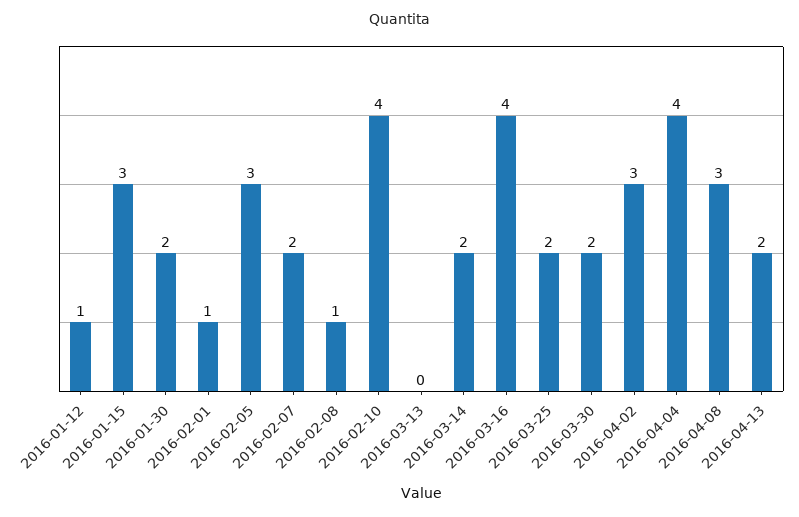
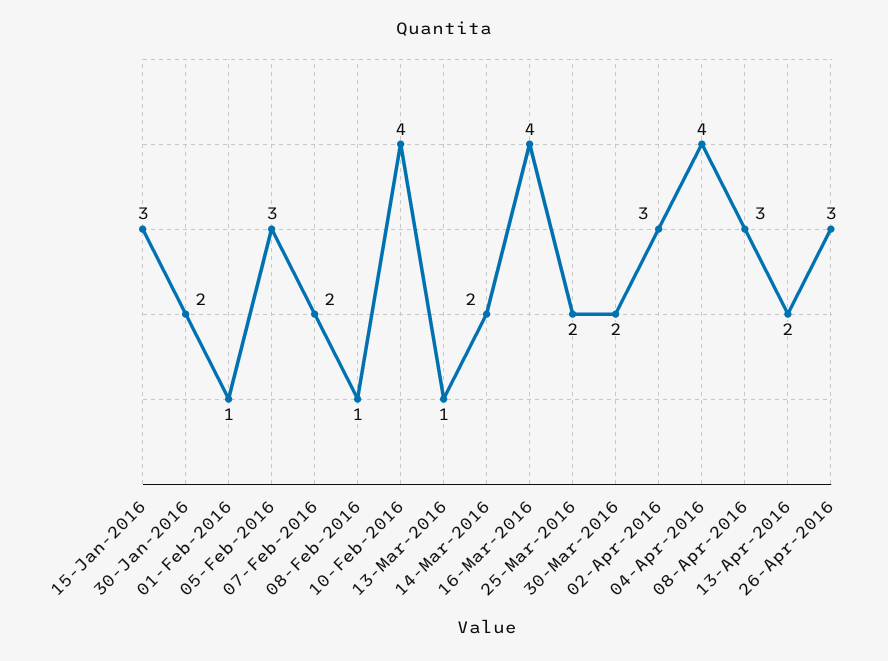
2016-01-12: 1 -> none
2016-03-13: 0 -> 1
26-Apr-2016: none -> 3

